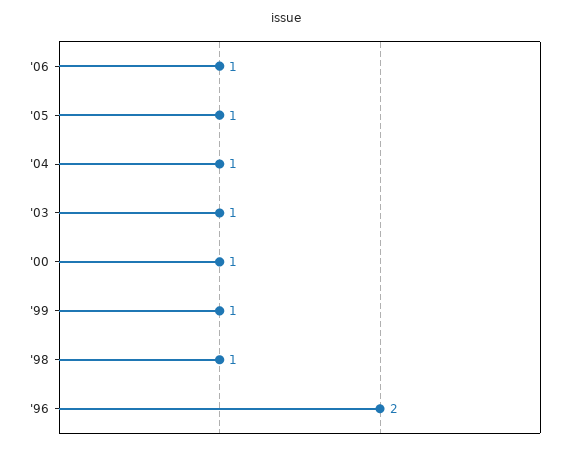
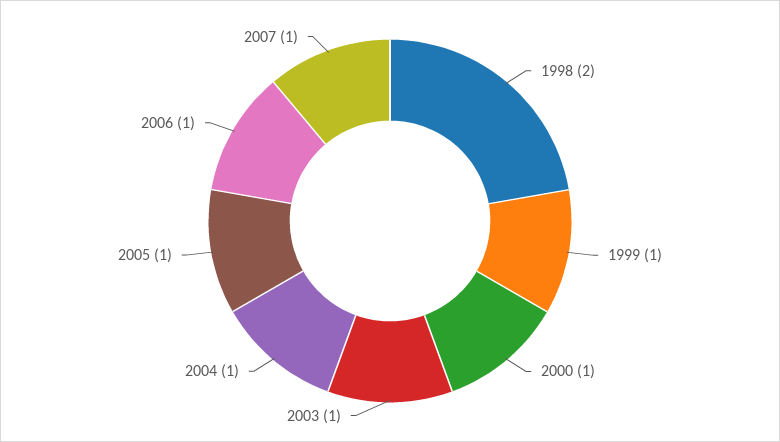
'98: 1 -> 2
'96: 2 -> none
2007: none -> 1

